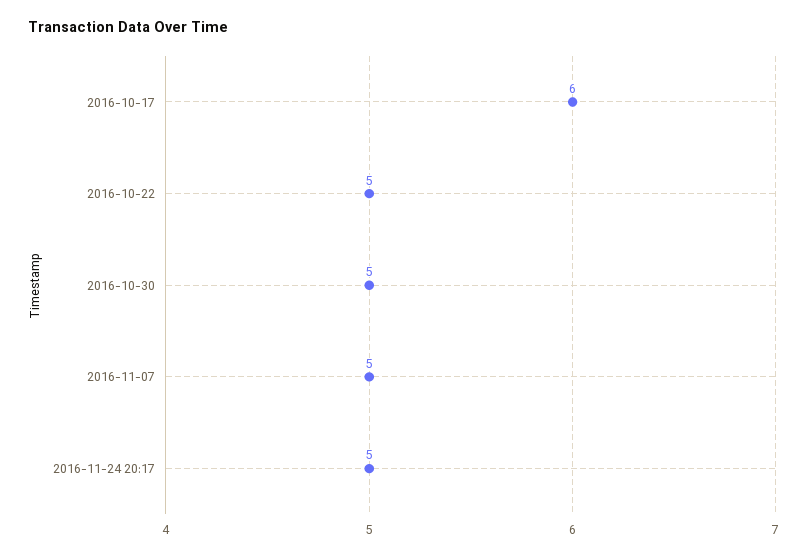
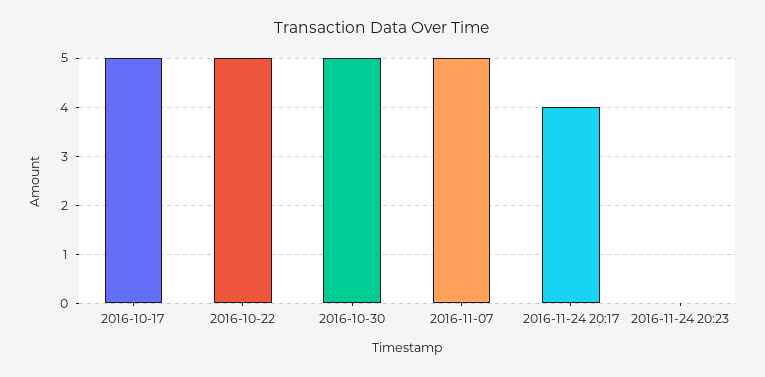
2016-10-17: 6 -> 5
2016-11-24 20:17: 5 -> 4
2016-11-24 20:23: none -> 0

